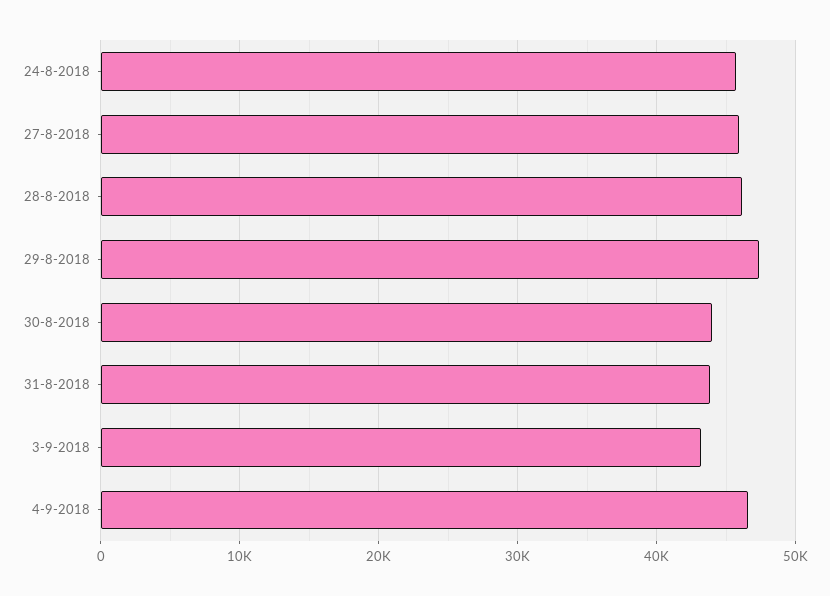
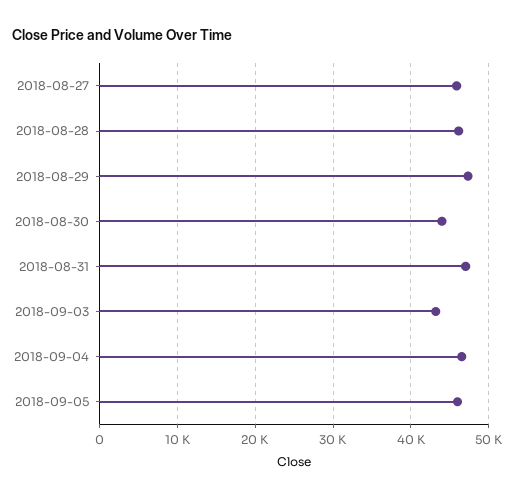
24-8-2018: 46000 -> none
31-8-2018: 44000 -> 47000
2018-09-05: none -> 46000

